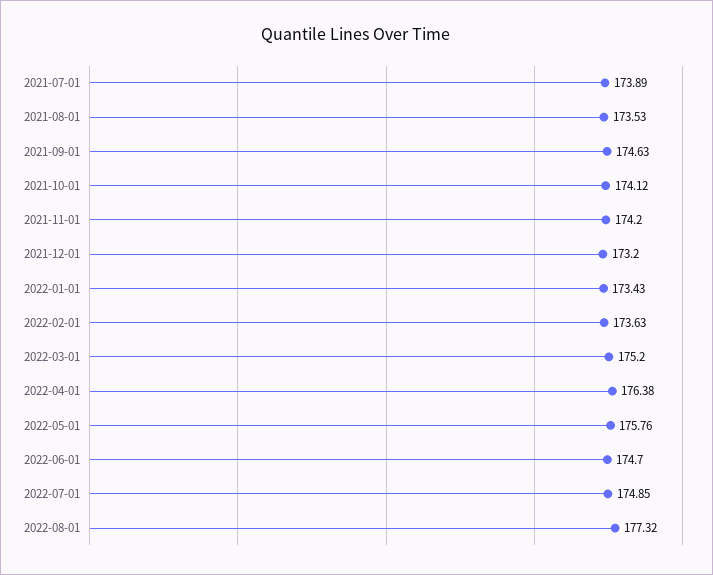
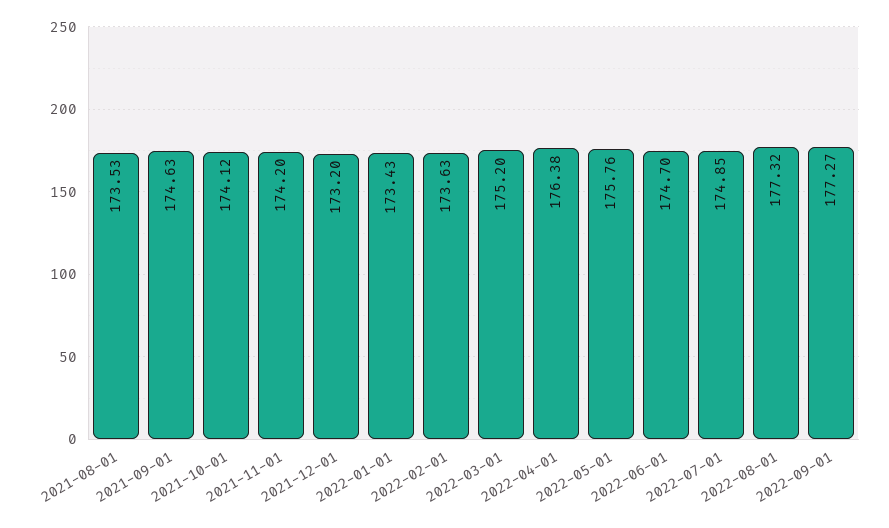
2021-07-01: 173.89 -> none
2022-09-01: none -> 177.27

